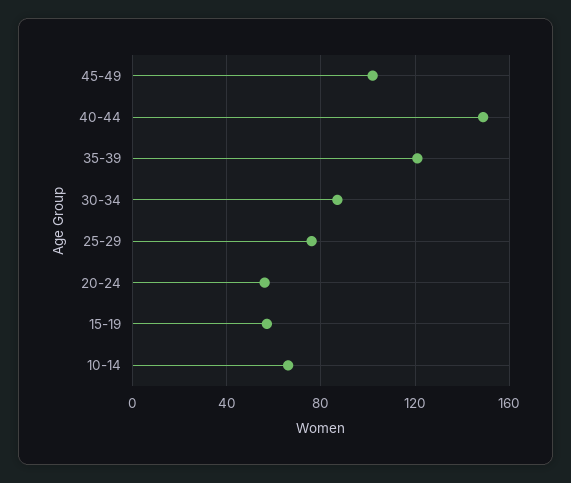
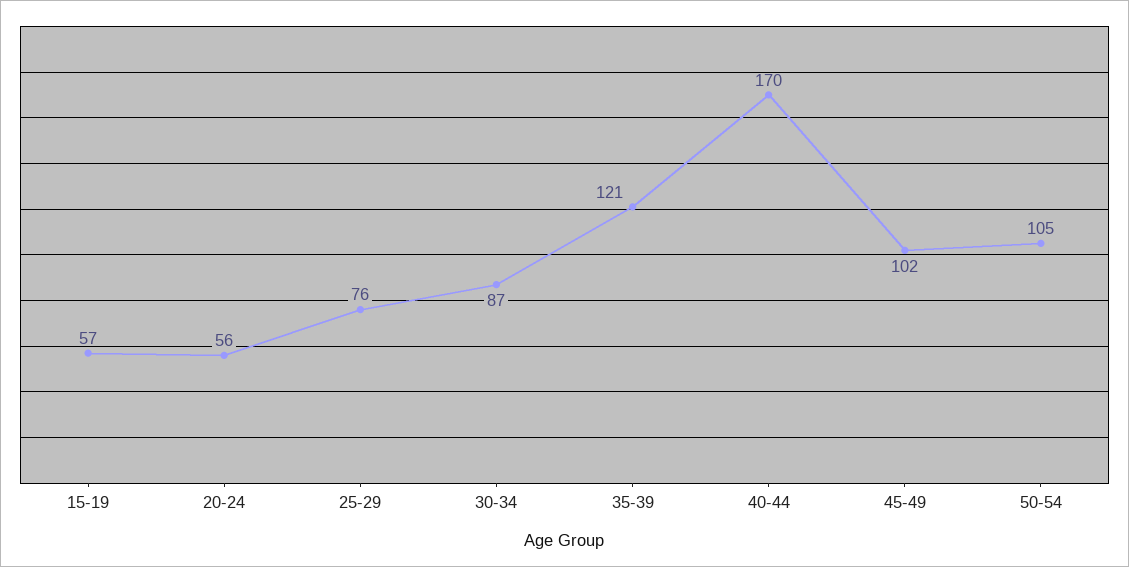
40-44: 150 -> 170
10-14: 65 -> none
50-54: none -> 105

